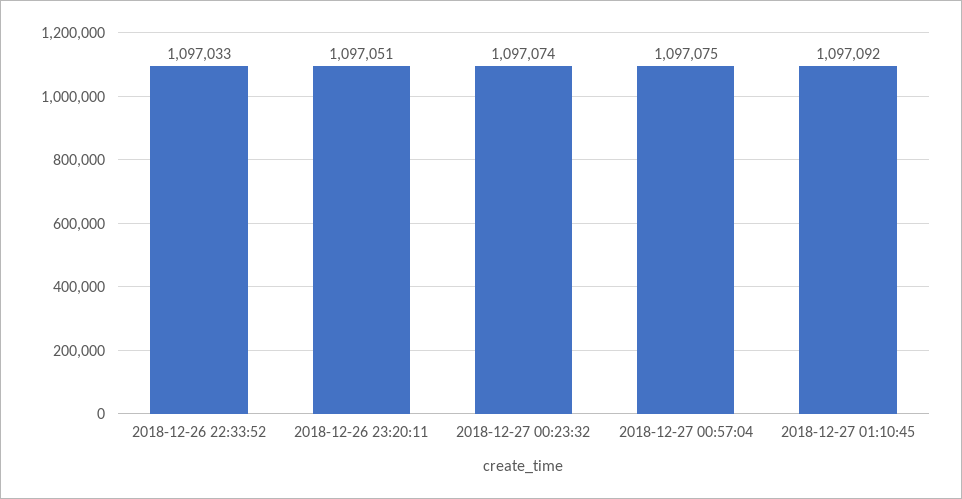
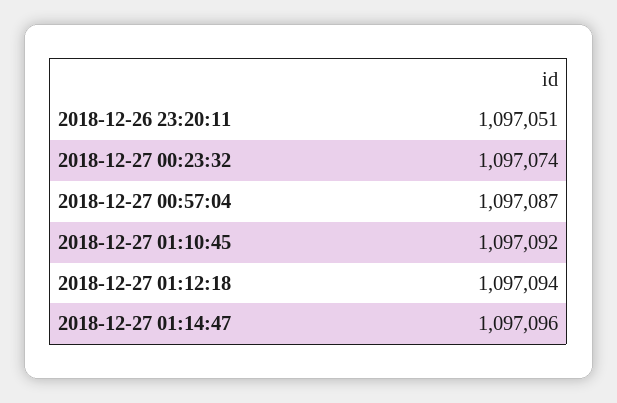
2018-12-26 22:33:52: 1097033 -> none
2018-12-27 00:57:04: 1097075 -> 1097087
2018-12-27 01:12:18: none -> 1097094
2018-12-27 01:14:47: none -> 1097096

